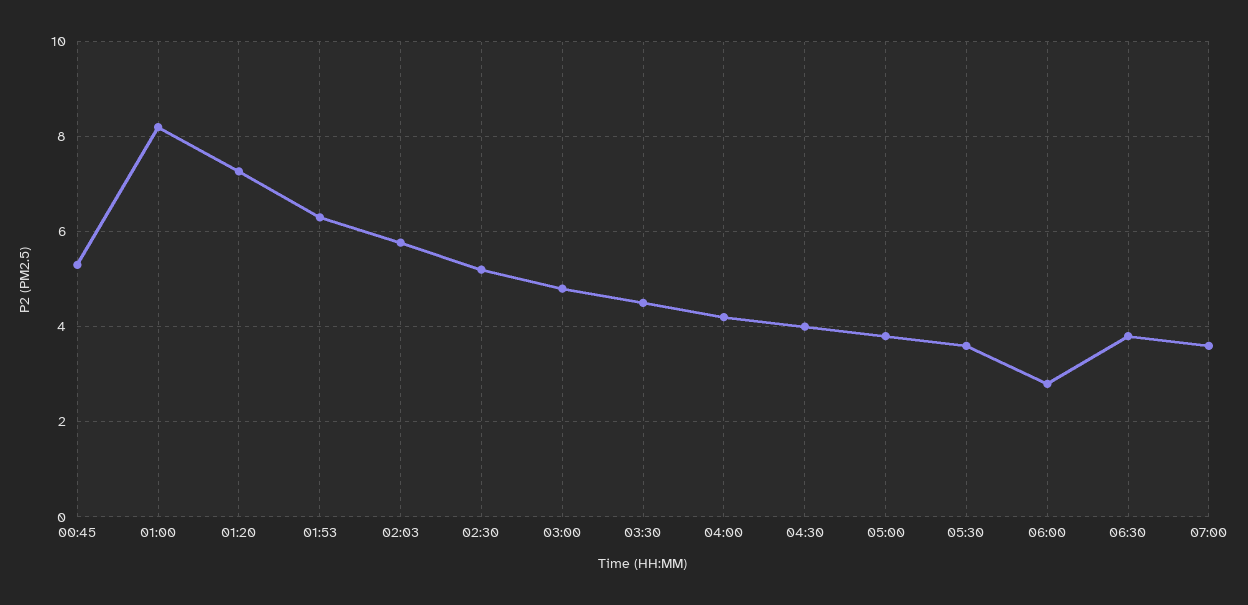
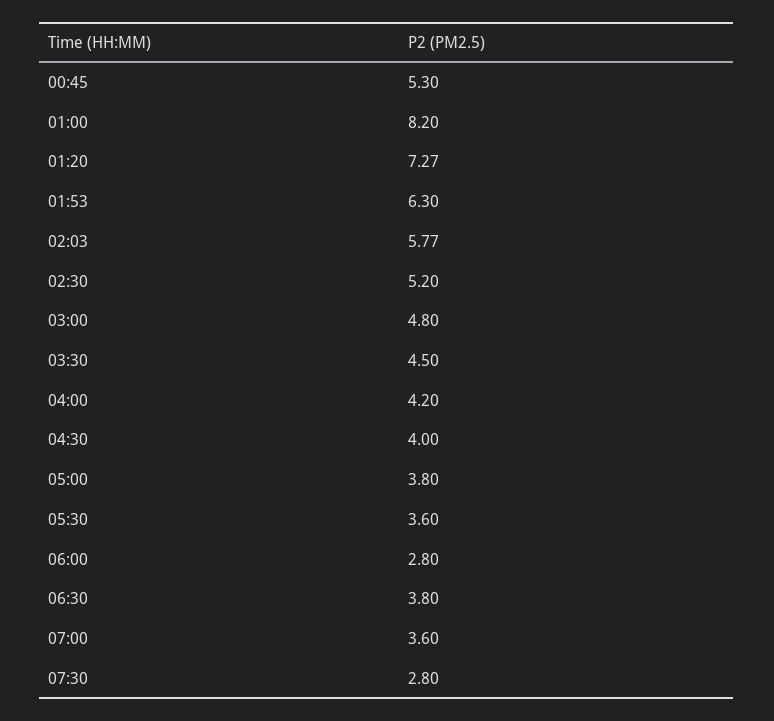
07:30: none -> 2.8

